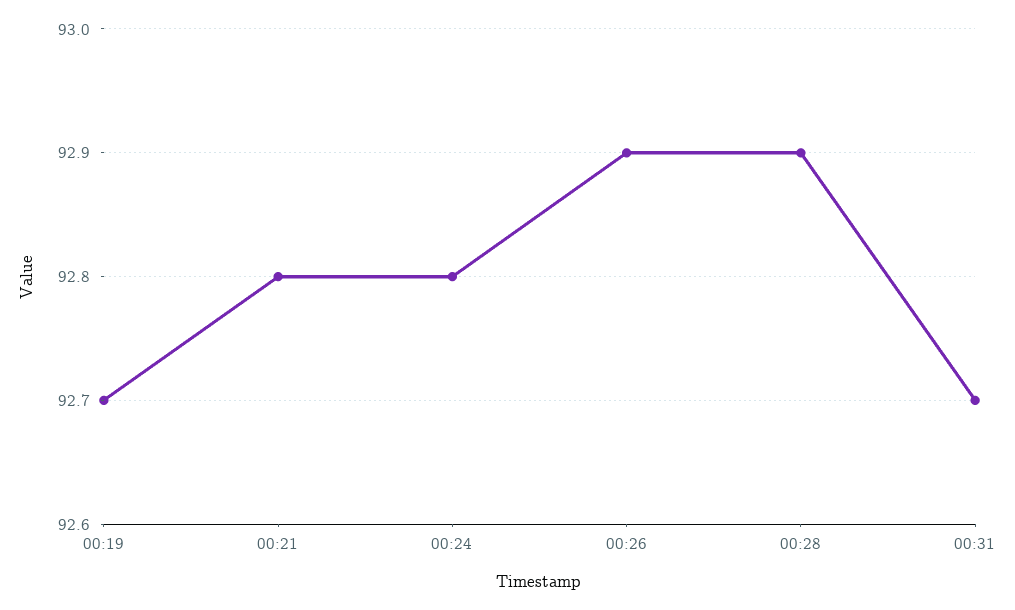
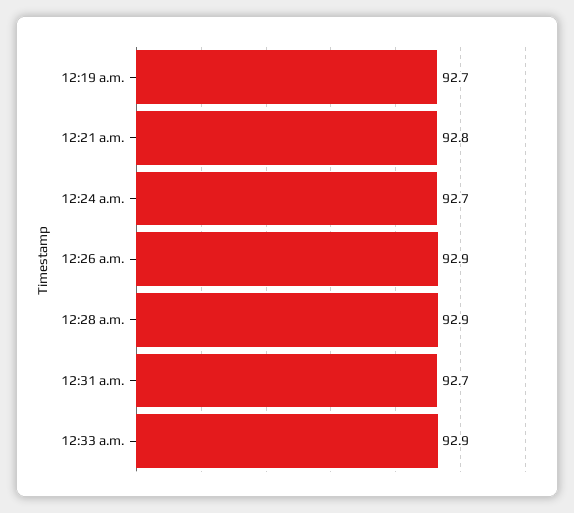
00:24: 92.8 -> 92.7
12:33 a.m.: none -> 92.9

